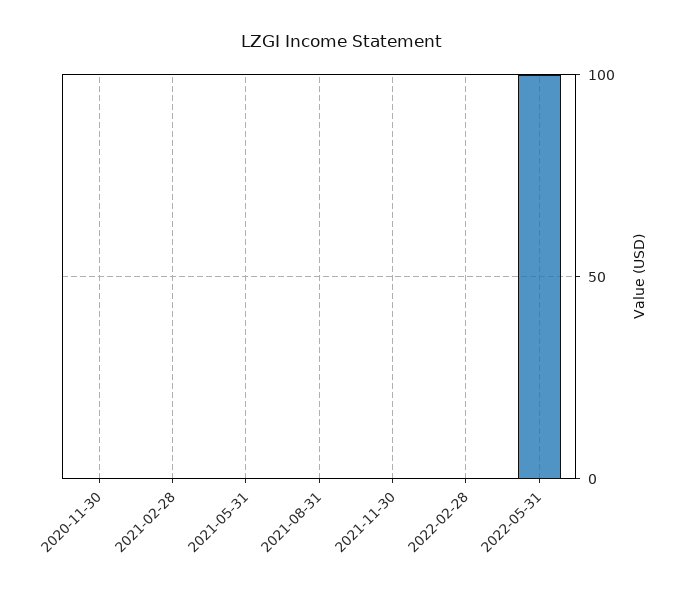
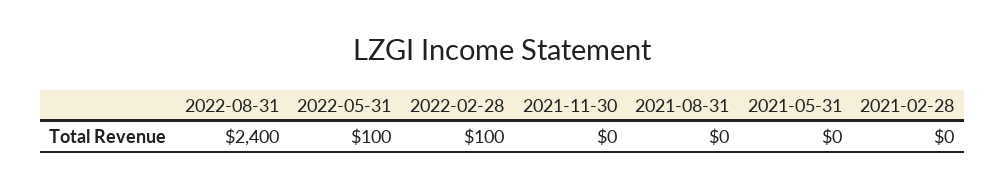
2020-11-30: 0 -> none
2022-02-28: 0 -> 100
2022-08-31: none -> 2400

